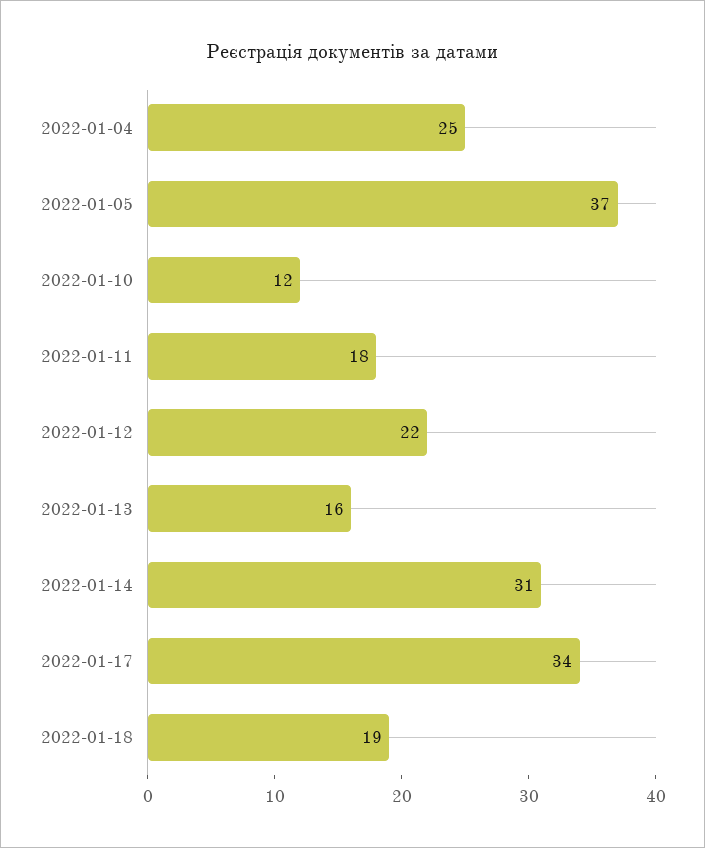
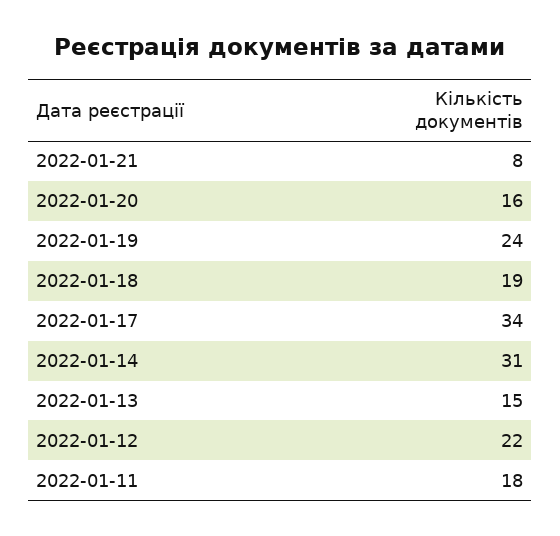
2022-01-04: 25 -> none
2022-01-05: 37 -> none
2022-01-10: 12 -> none
2022-01-13: 16 -> 15
2022-01-21: none -> 8
2022-01-20: none -> 16
2022-01-19: none -> 24

